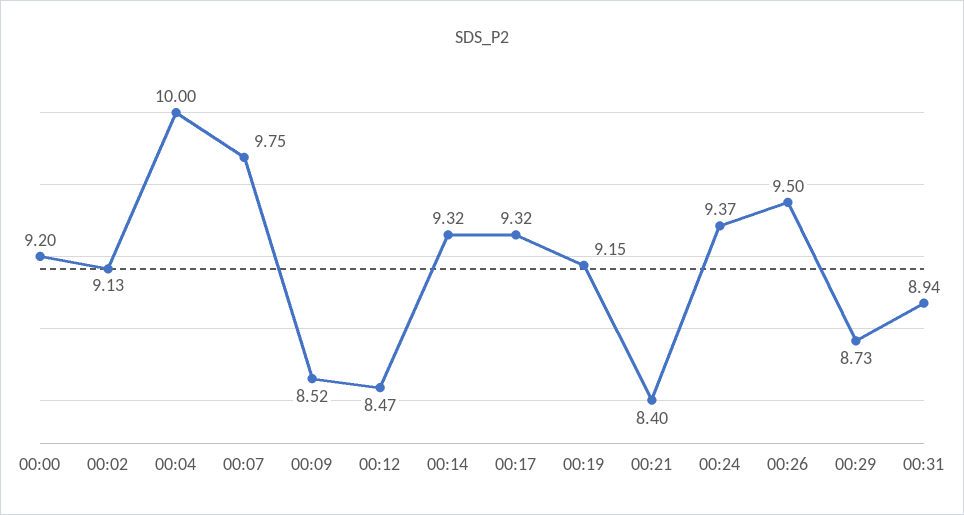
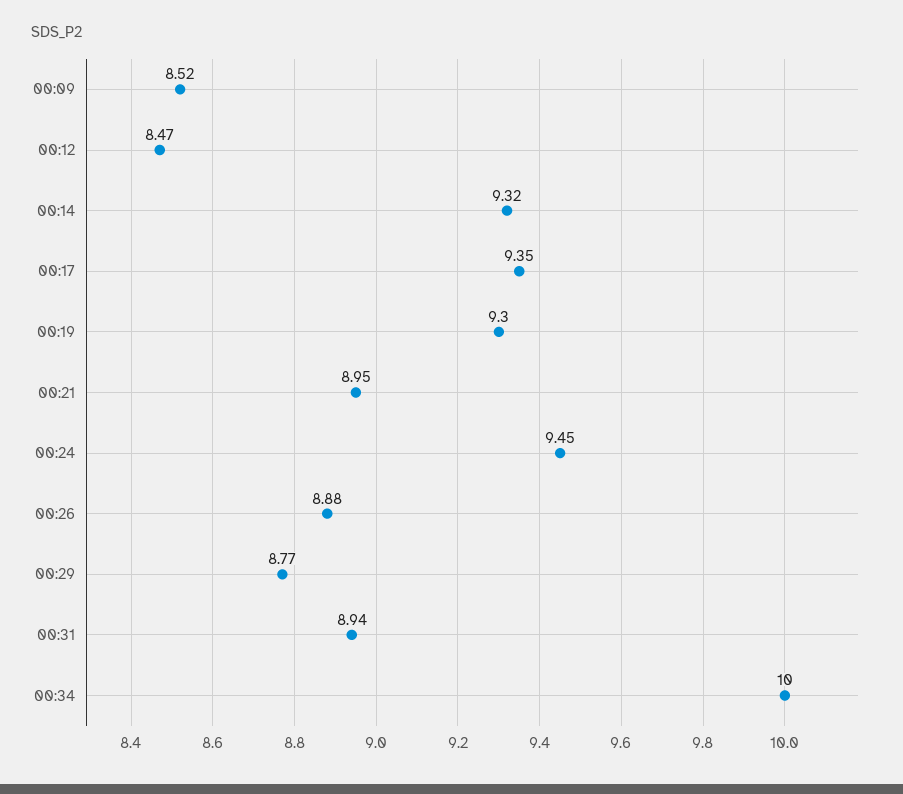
00:00: 9.2 -> none
00:02: 9.13 -> none
00:04: 10 -> none
00:07: 9.75 -> none
00:17: 9.32 -> 9.35
00:19: 9.15 -> 9.3
00:21: 8.4 -> 8.95
00:24: 9.37 -> 9.45
00:26: 9.5 -> 8.88
00:29: 8.73 -> 8.77
00:34: none -> 10

